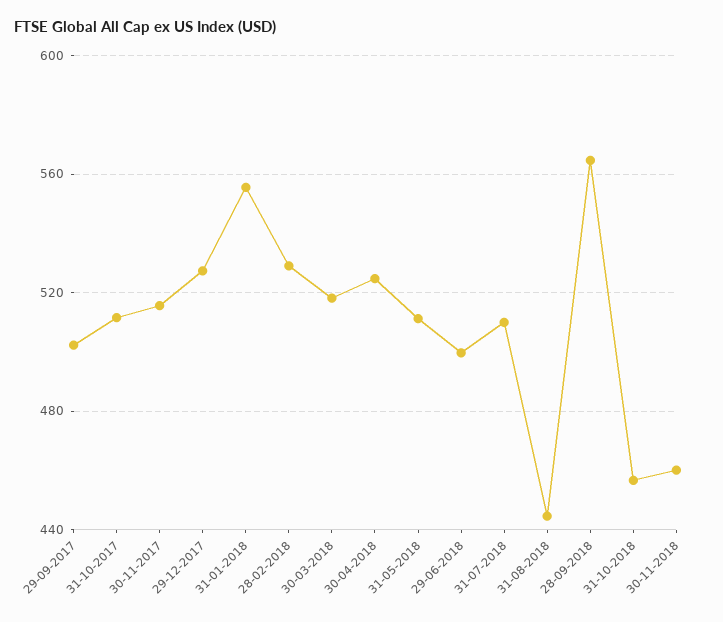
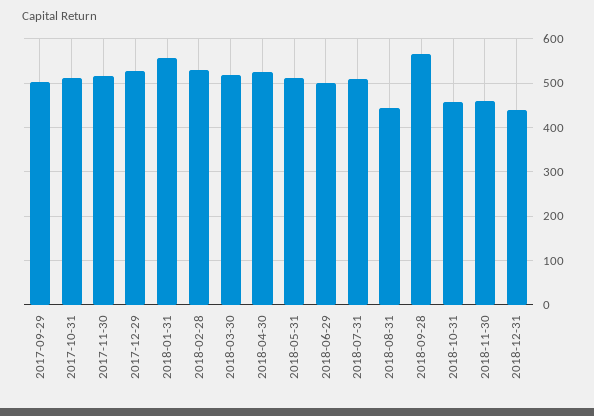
2018-12-31: none -> 440

